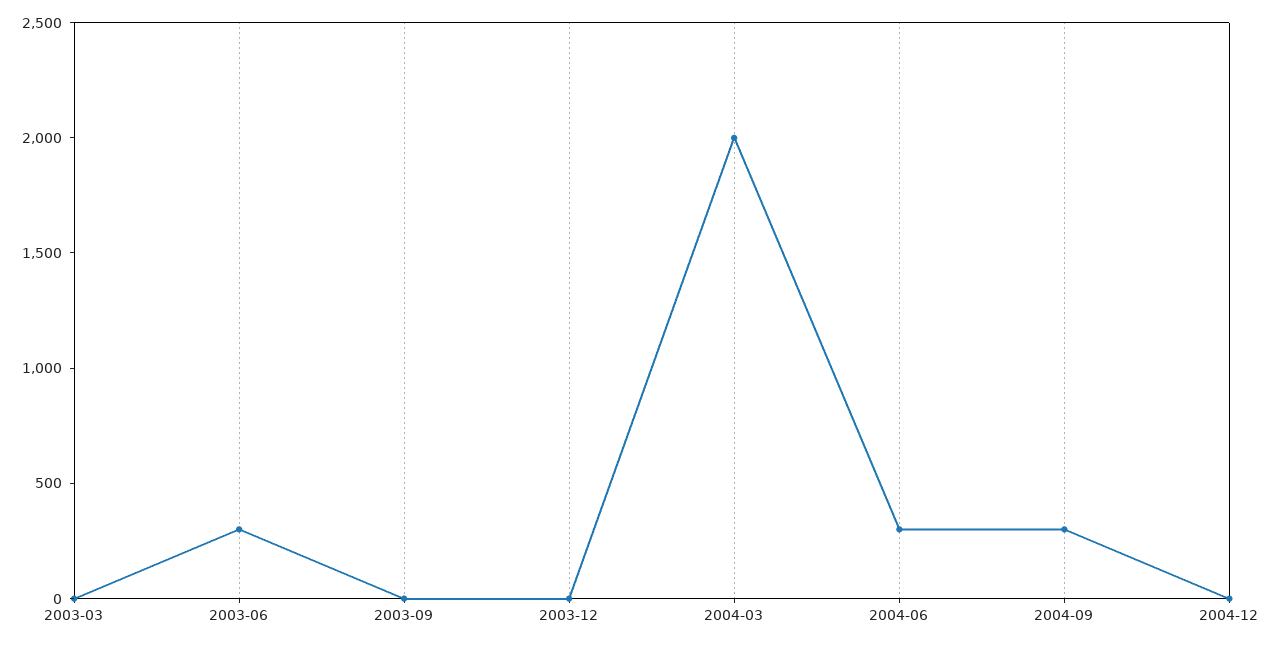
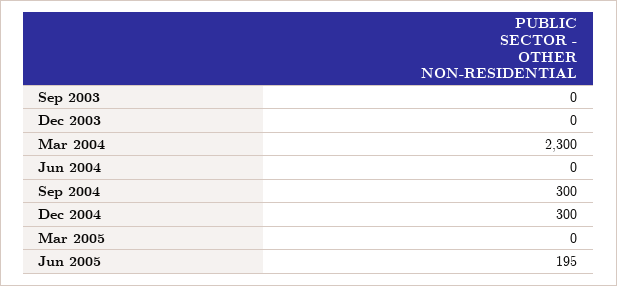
2003-03: 0 -> none
2003-06: 300 -> none
2004-03: 2000 -> 2300
2004-06: 300 -> 0
2004-12: 0 -> 300
Mar 2005: none -> 0
Jun 2005: none -> 195

